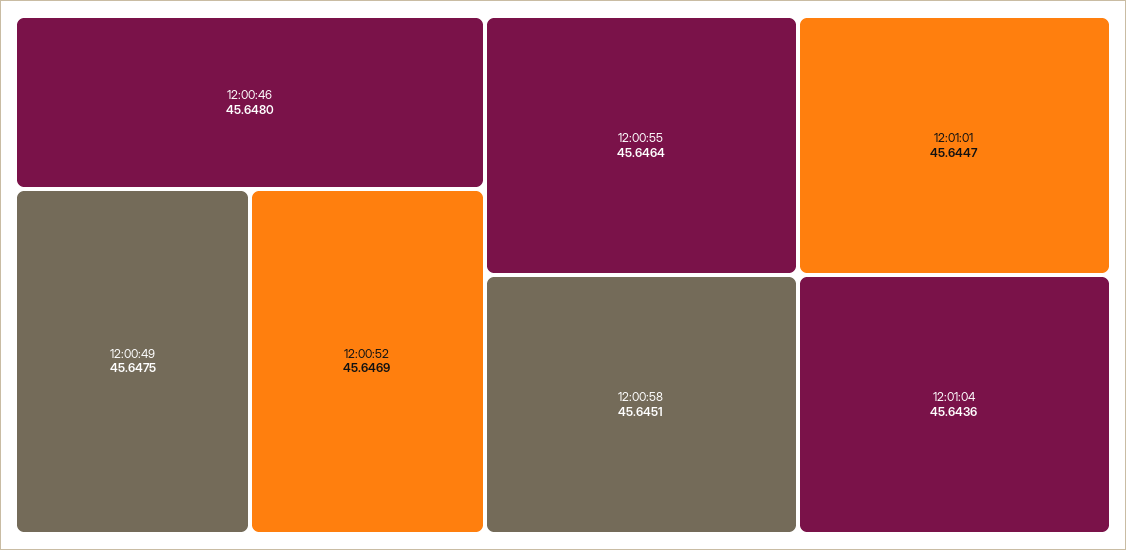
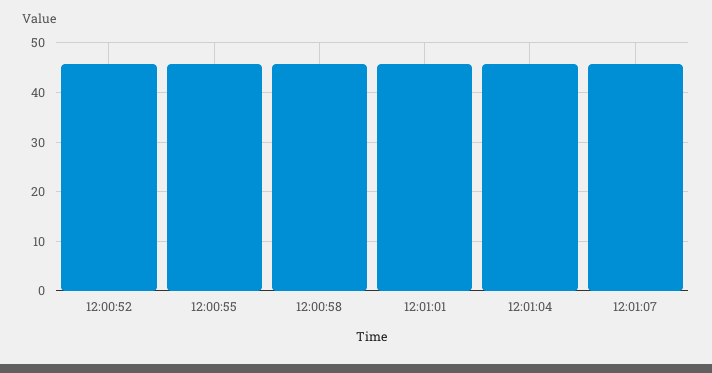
12:00:46: 45.648 -> none
12:00:49: 45.6475 -> none
12:01:07: none -> 46

